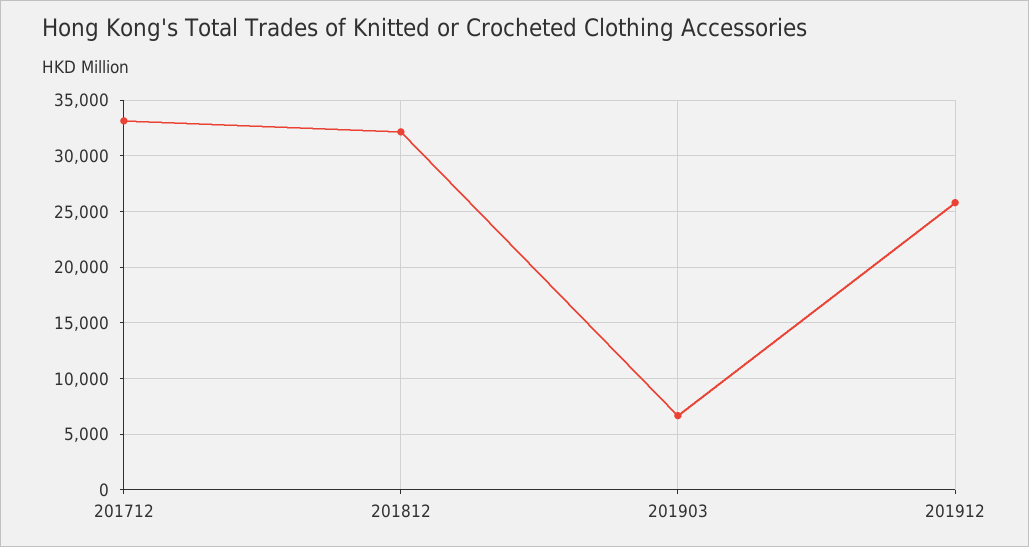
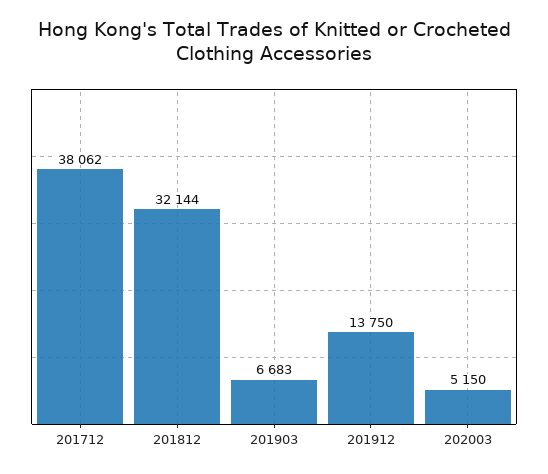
201712: 33000 -> 38062
201912: 26000 -> 13750
202003: none -> 5150

